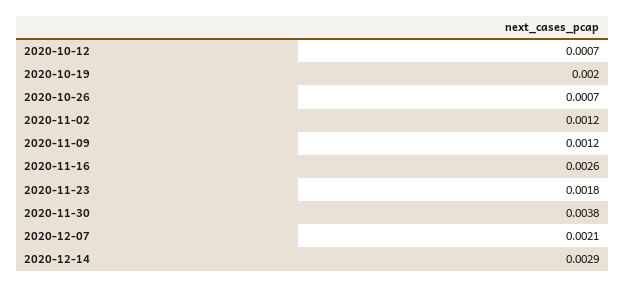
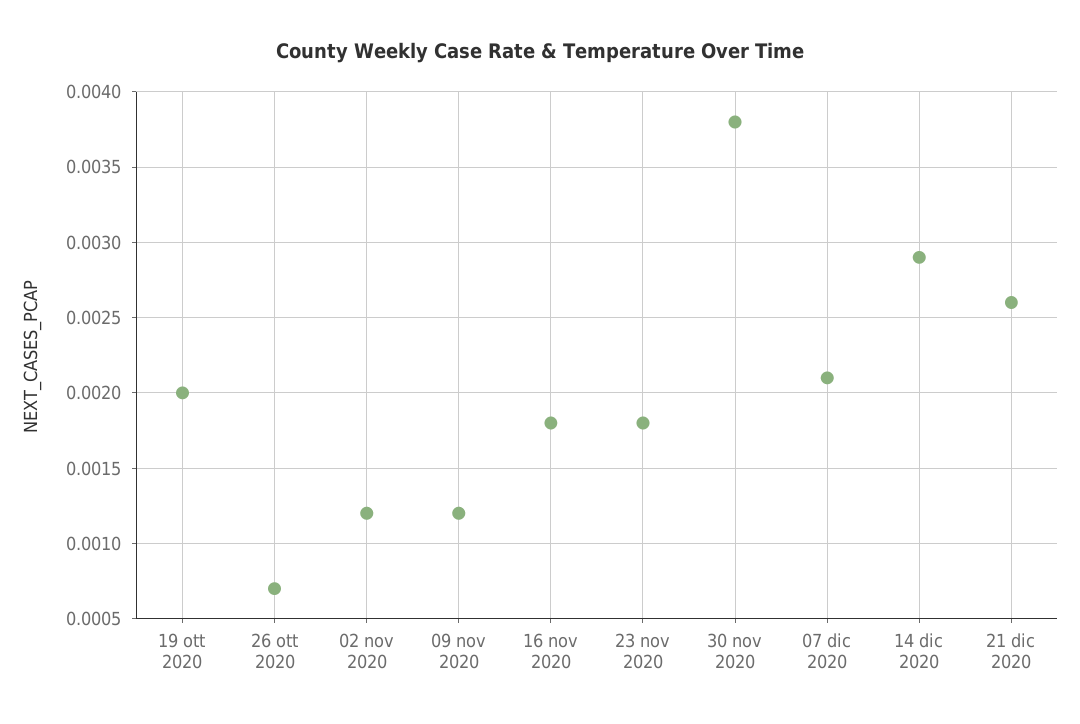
2020-10-12: 0.0007 -> none
2020-11-16: 0.0026 -> 0.0018
21 dic 2020: none -> 0.0026

